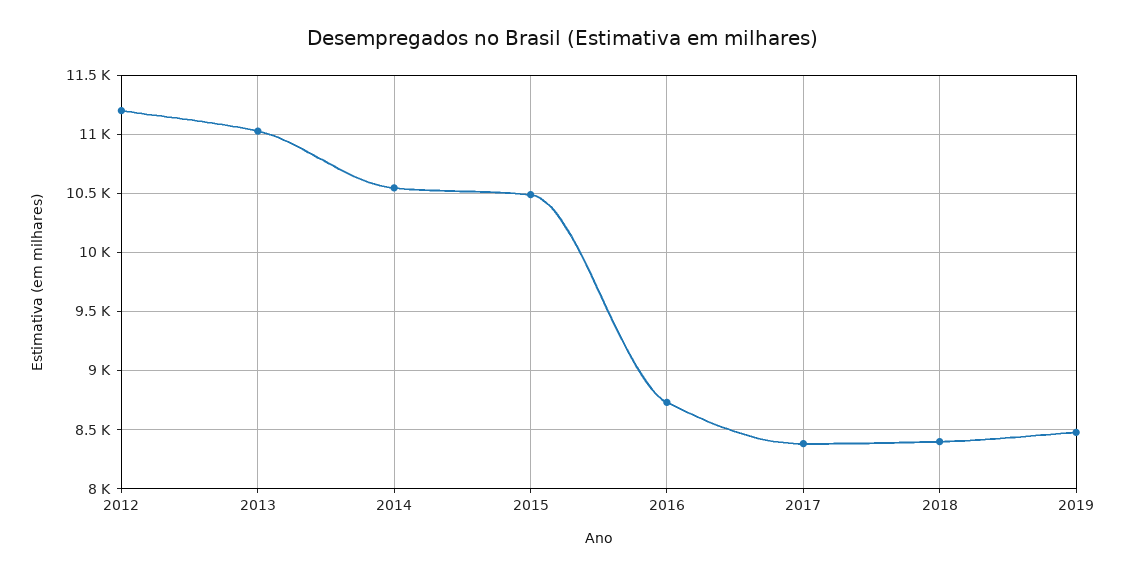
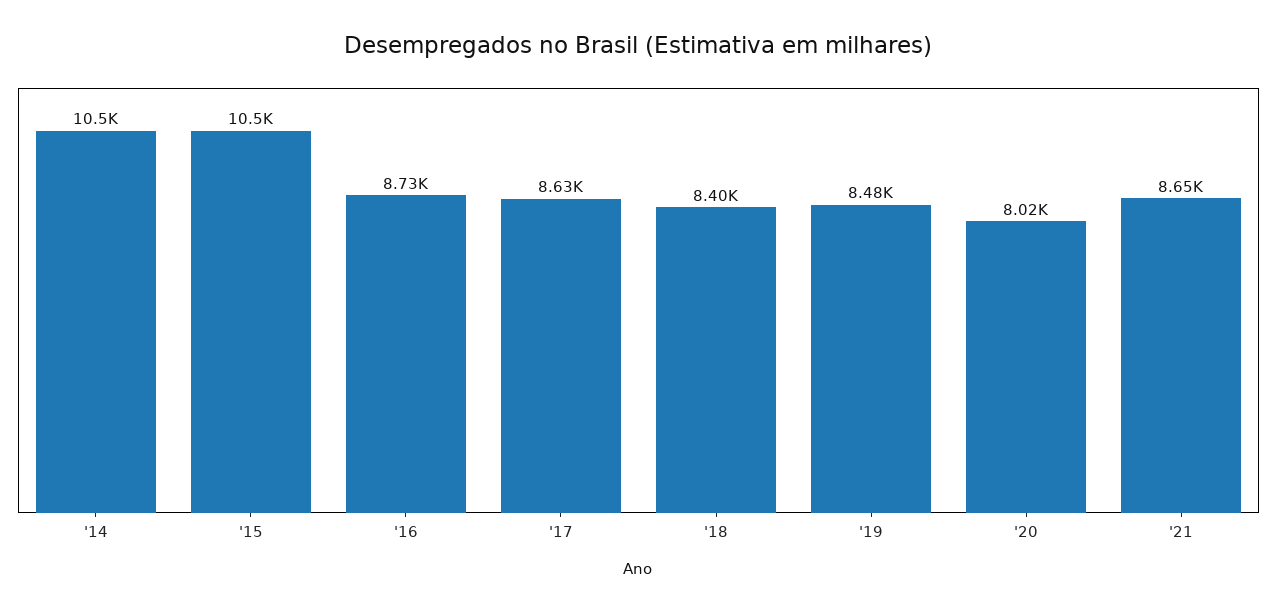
2012: 11200 -> none
2013: 11000 -> none
2017: 8400 -> 8630
'20: none -> 8020
'21: none -> 8650

